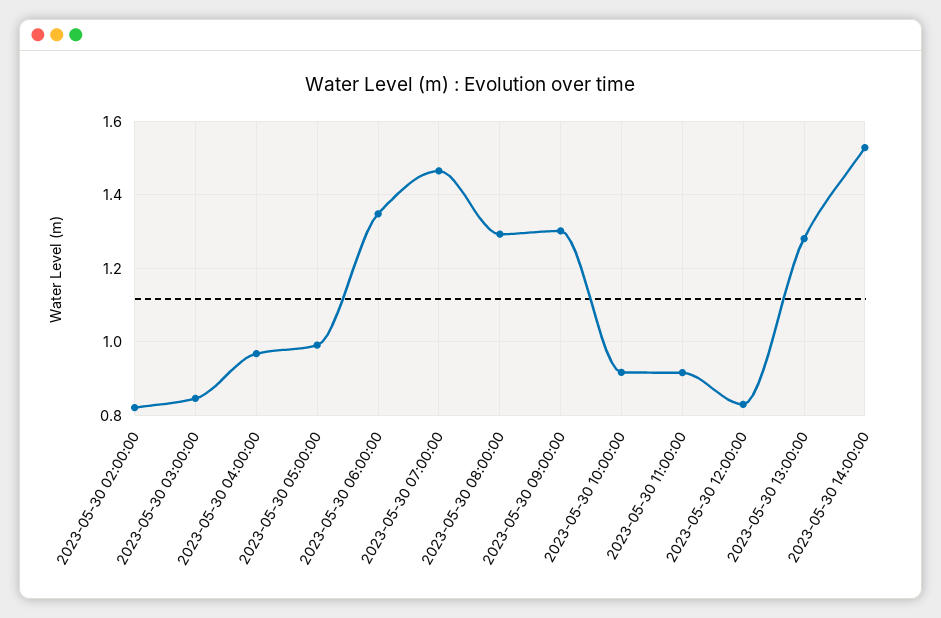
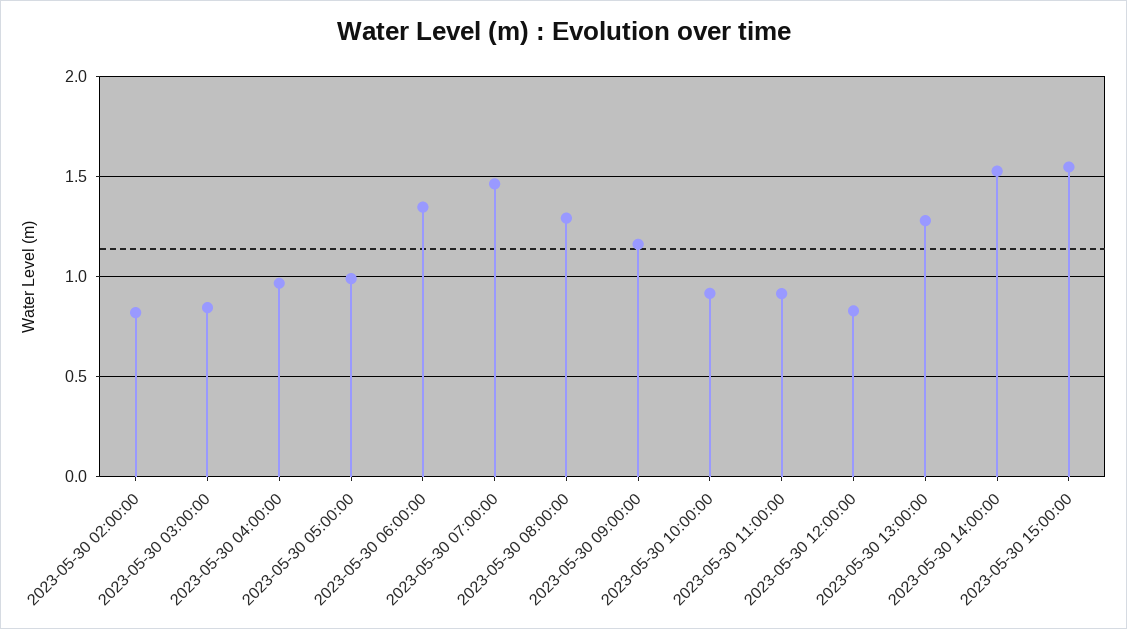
2023-05-30 09:00:00: 1.3 -> 1.15
2023-05-30 15:00:00: none -> 1.55

